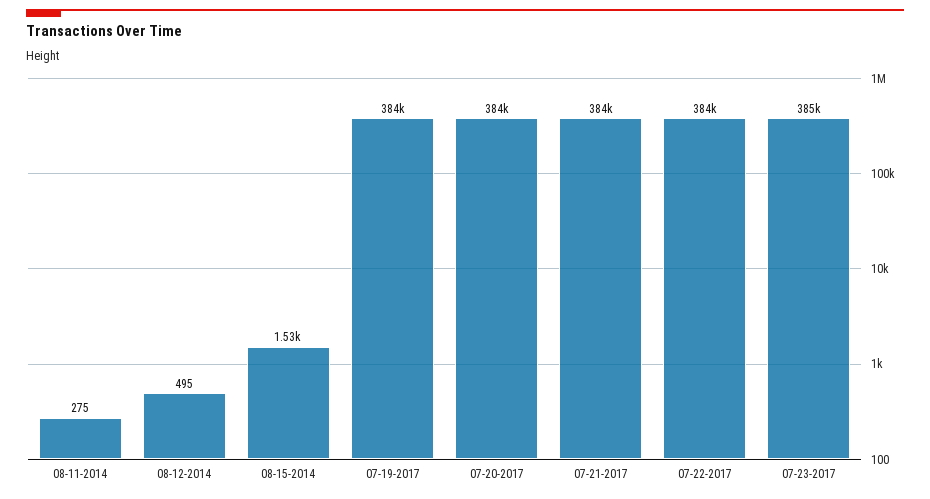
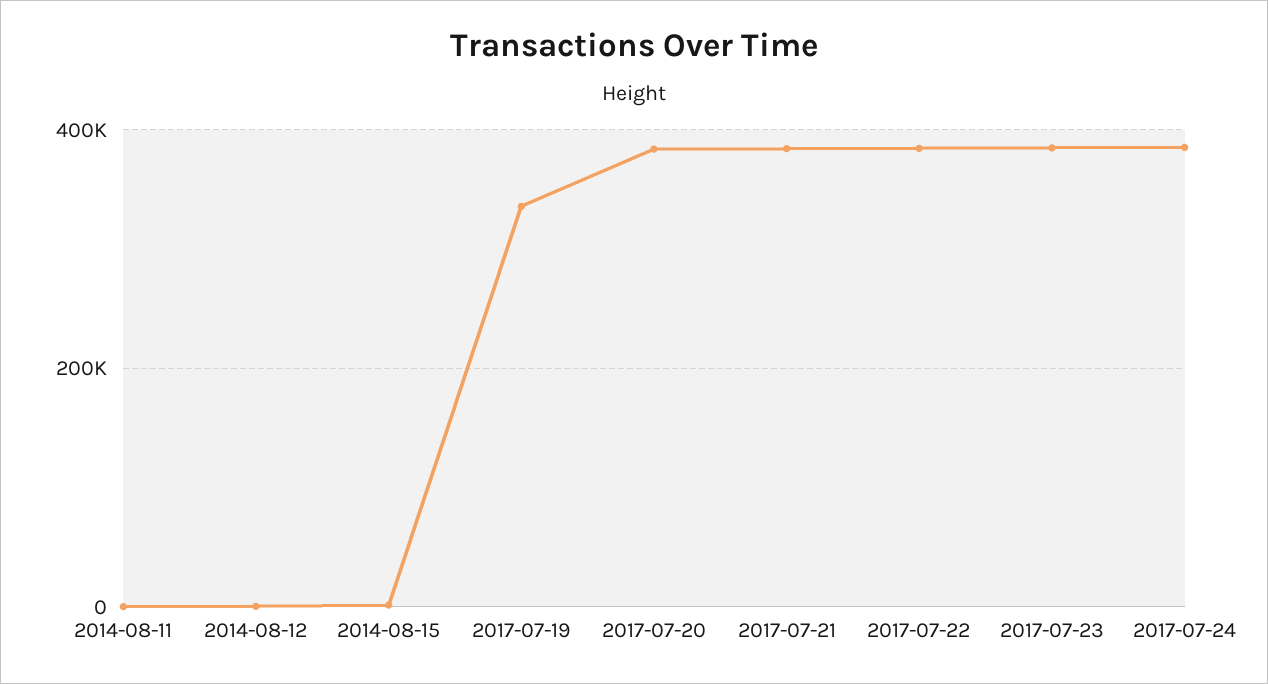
07-19-2017: 384000 -> 340000
2017-07-24: none -> 380000

